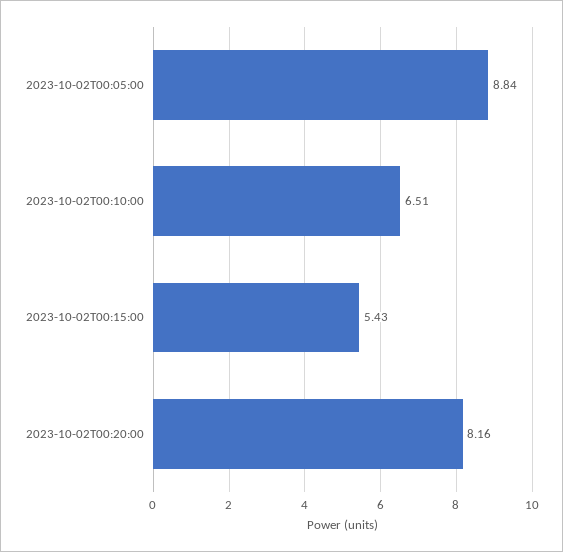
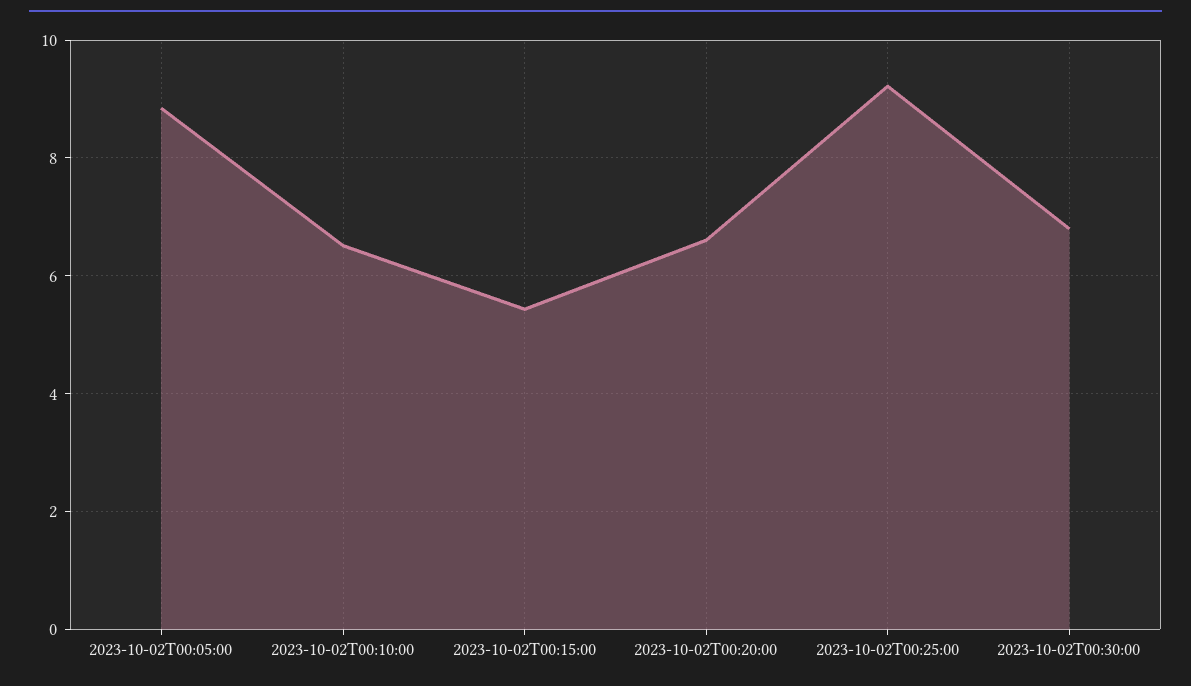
2023-10-02T00:20:00: 8.16 -> 6.6
2023-10-02T00:25:00: none -> 9.2
2023-10-02T00:30:00: none -> 6.8

